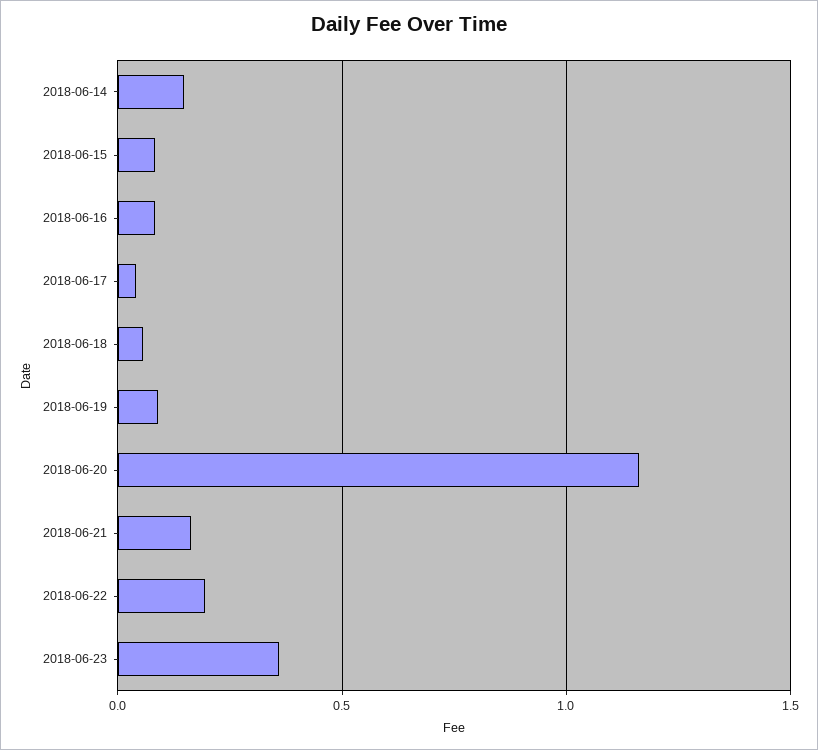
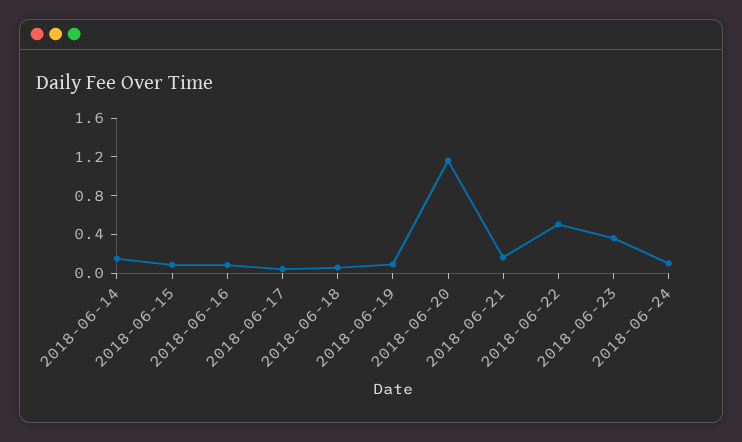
2018-06-22: 0.2 -> 0.5
2018-06-24: none -> 0.1

